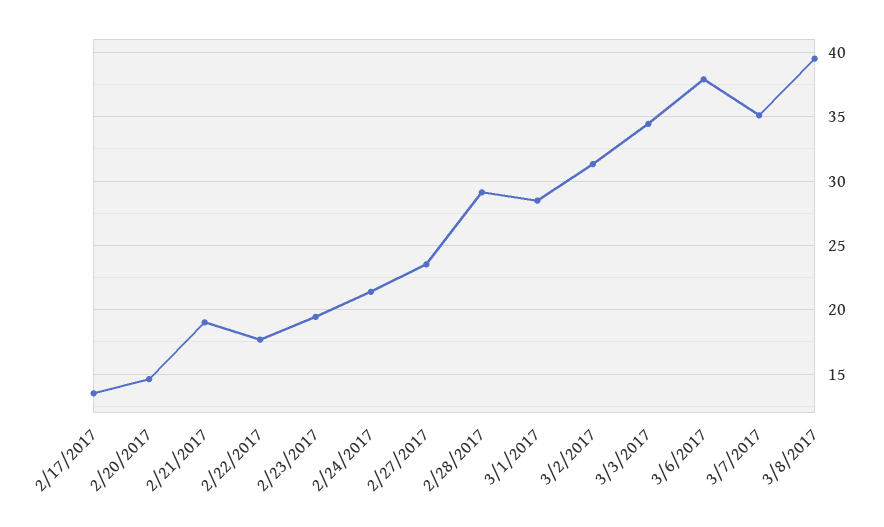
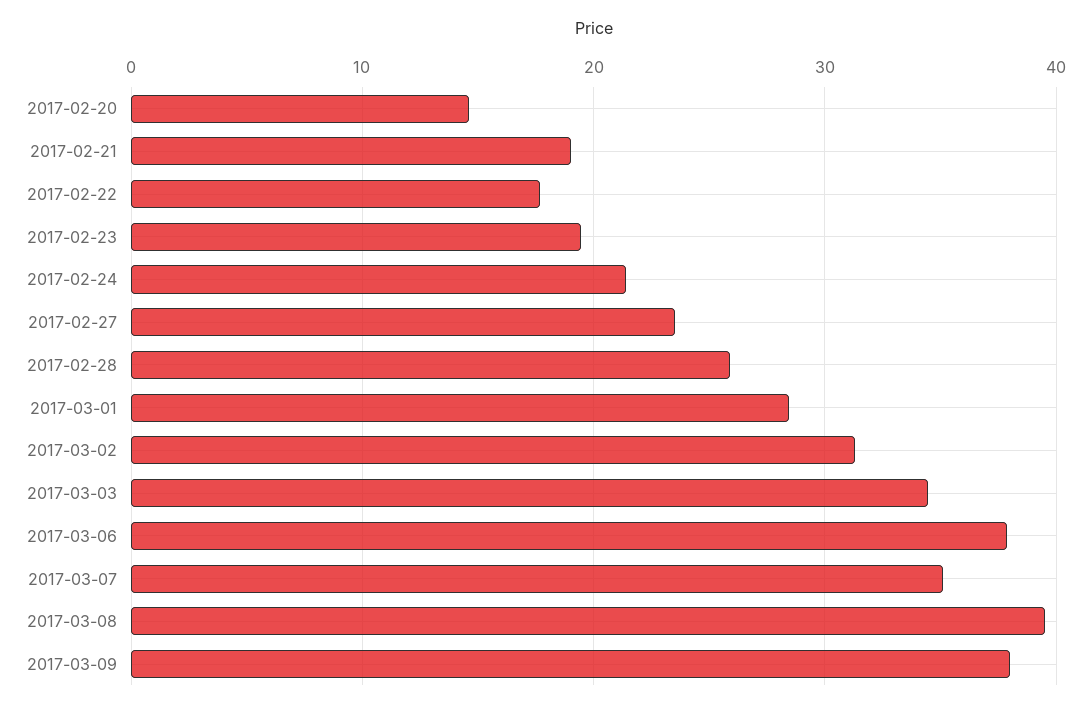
2/17/2017: 13.5 -> none
2/28/2017: 29 -> 26
2017-03-09: none -> 38

